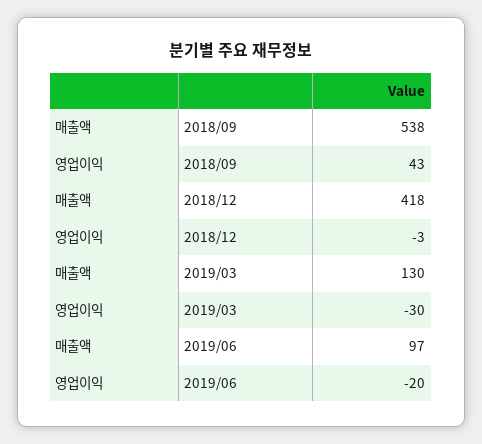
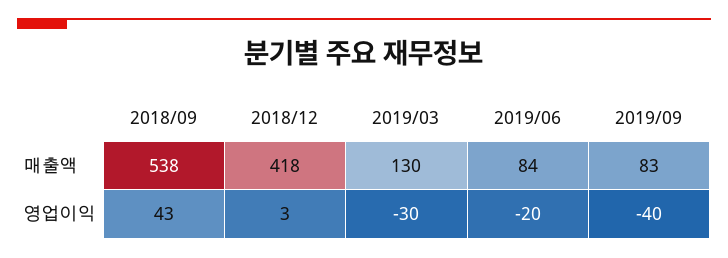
영업이익, 2018/12: -3 -> 3
매출액, 2019/06: 97 -> 84
매출액, 2019/09: none -> 83
영업이익, 2019/09: none -> -40

